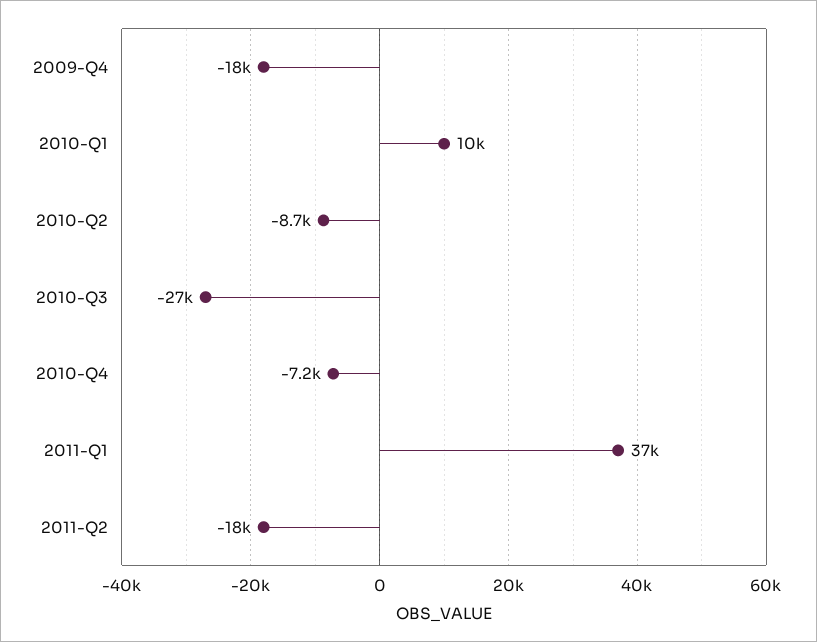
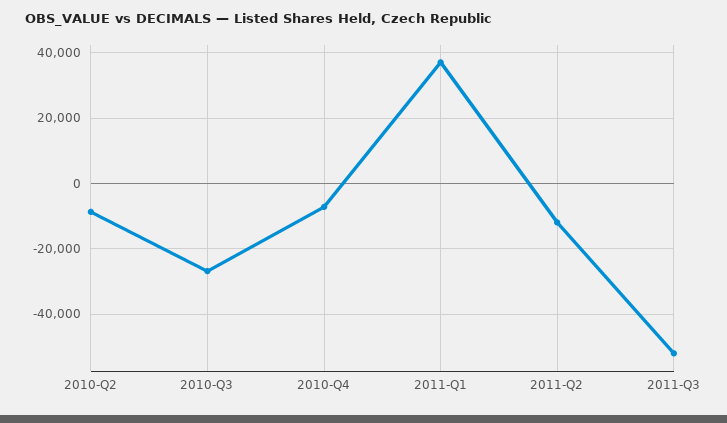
2009-Q4: -18000 -> none
2010-Q1: 10000 -> none
2011-Q2: -18000 -> -12000
2011-Q3: none -> -52000

